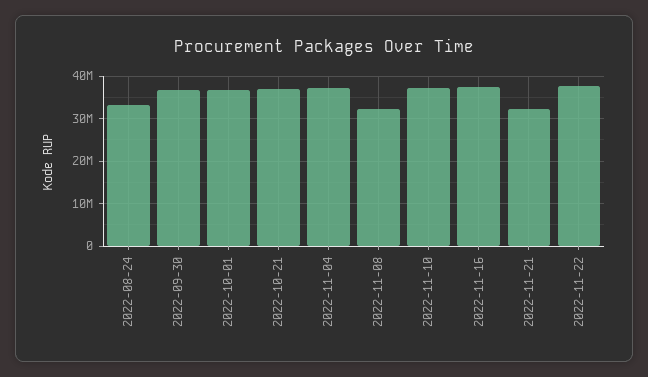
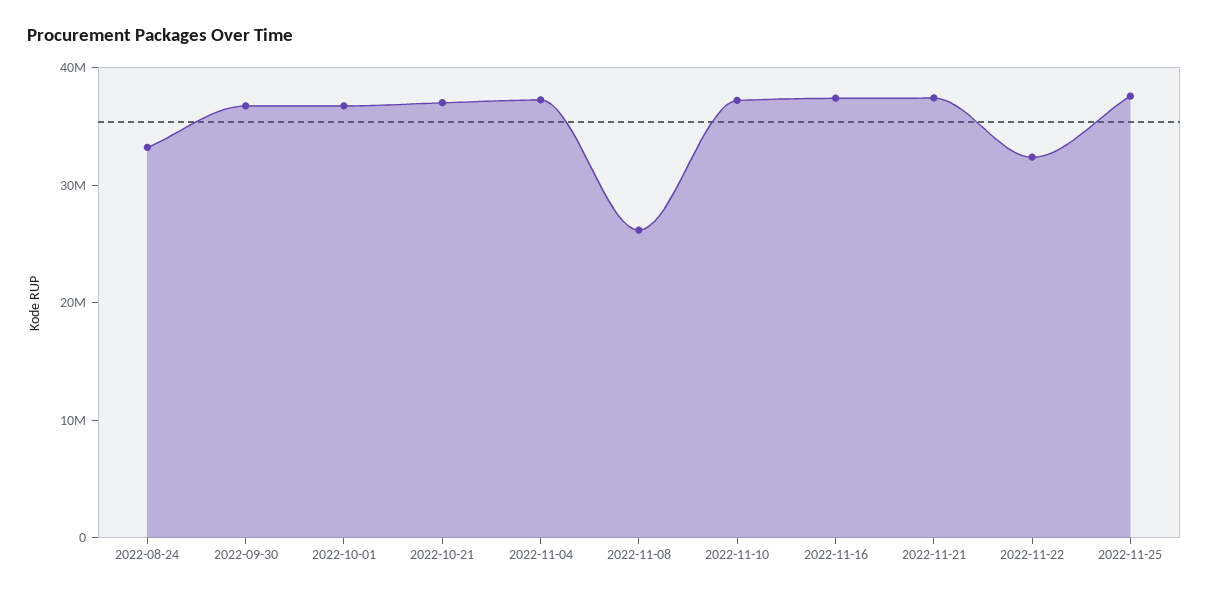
2022-11-08: 32000000 -> 26000000
2022-11-21: 32000000 -> 38000000
2022-11-22: 38000000 -> 32000000
2022-11-25: none -> 38000000

